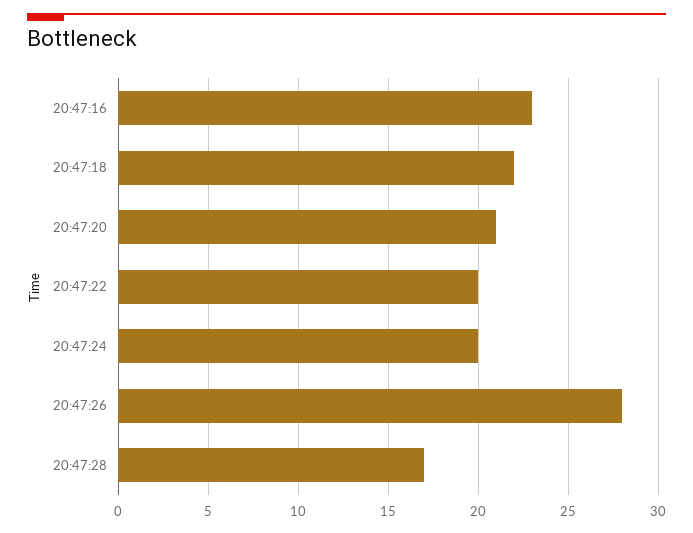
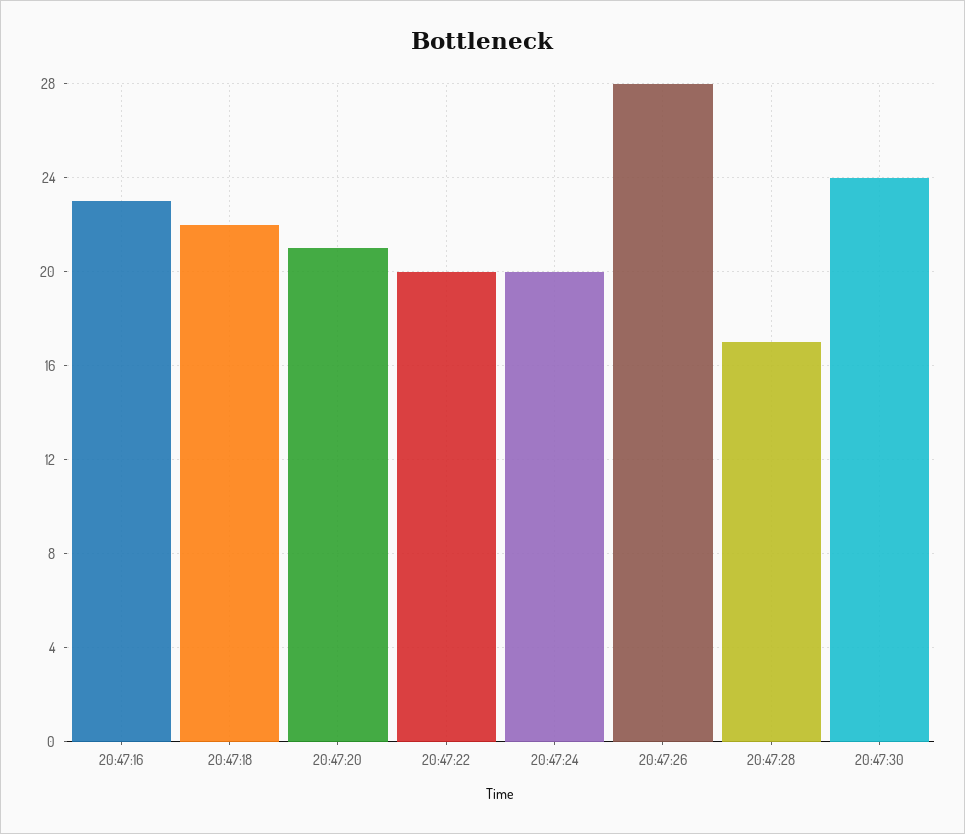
20:47:30: none -> 24

